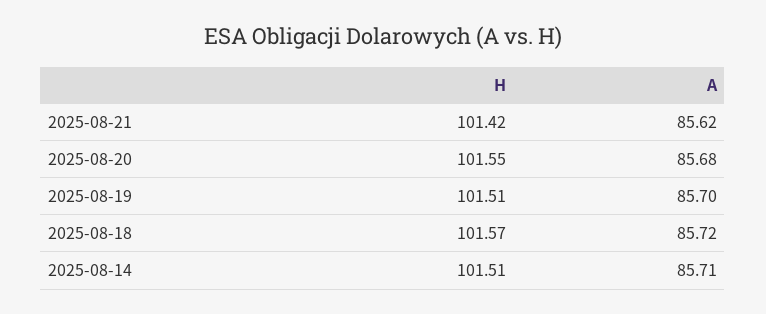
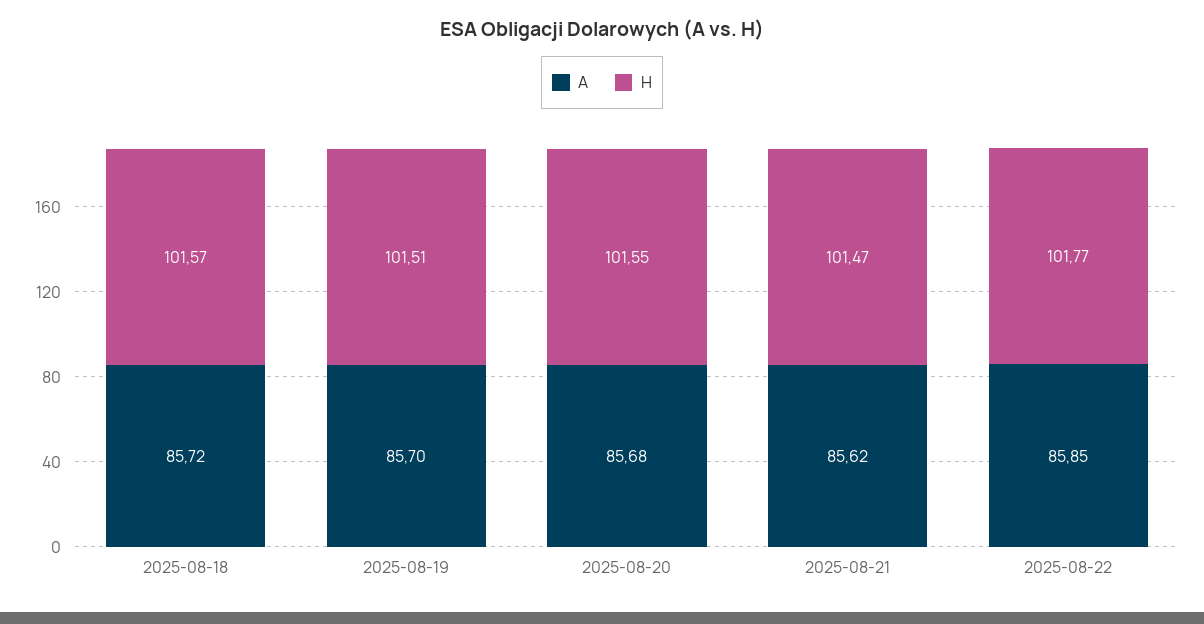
H, 2025-08-21: 101.42 -> 101.47
H, 2025-08-14: 101.51 -> none
A, 2025-08-14: 85.71 -> none
A, 2025-08-22: none -> 85.85
H, 2025-08-22: none -> 101.77

